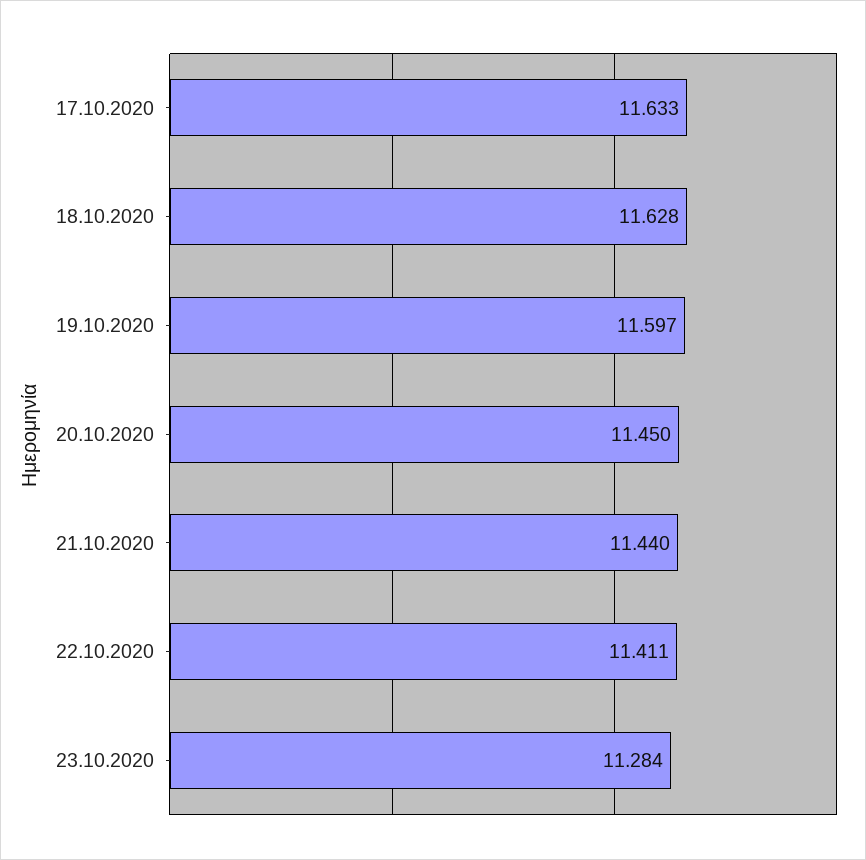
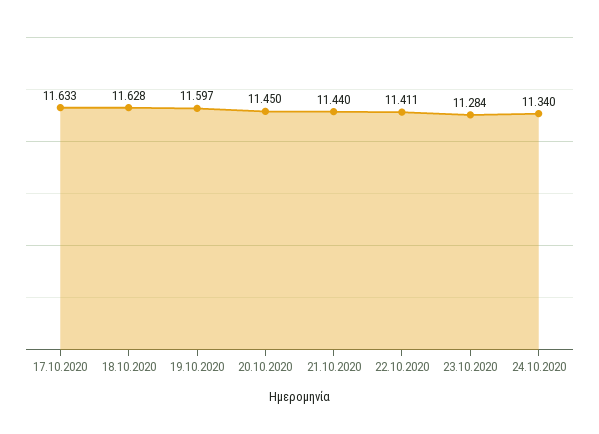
24.10.2020: none -> 11.34

